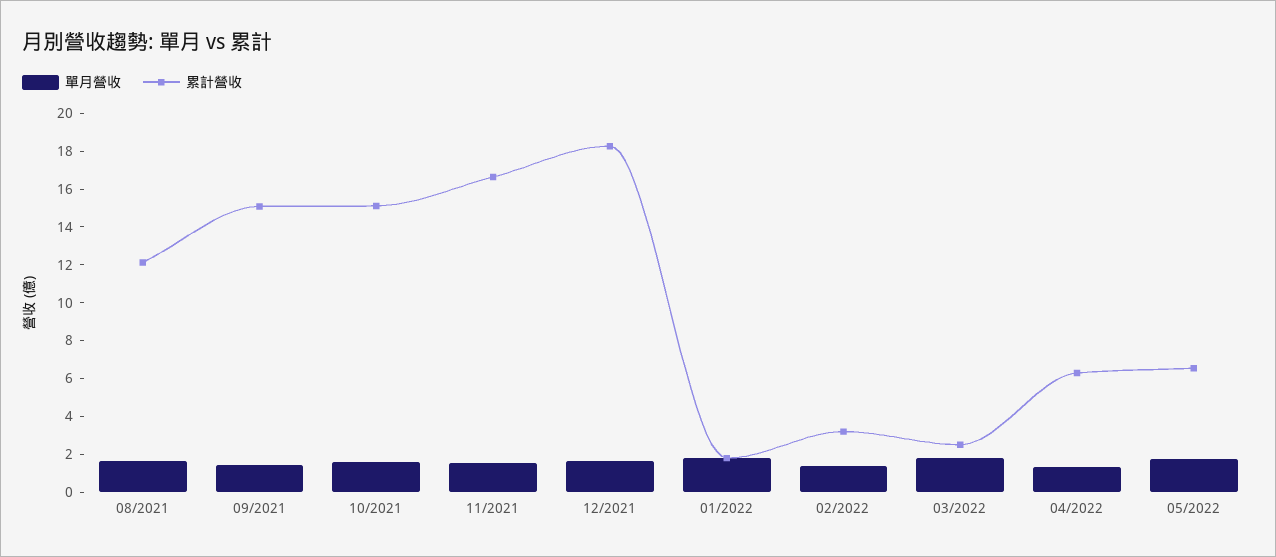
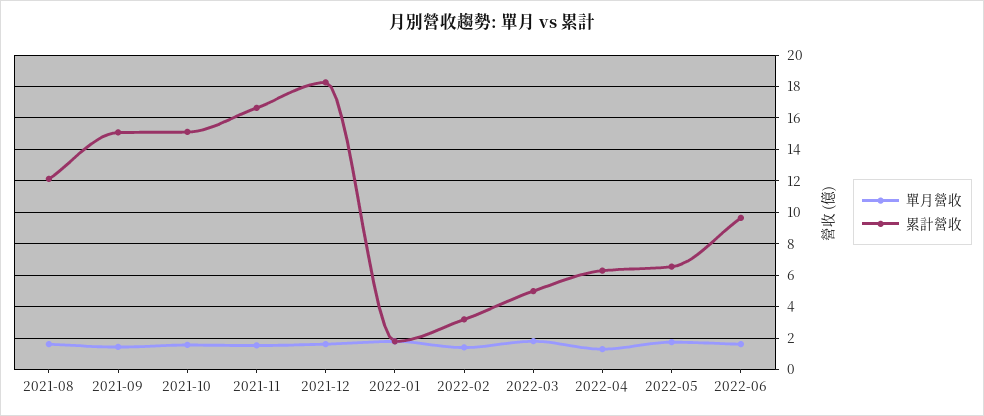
累計營收, 03/2022: 2.5 -> 5
單月營收, 2022-06: none -> 1.5
累計營收, 2022-06: none -> 9.5

